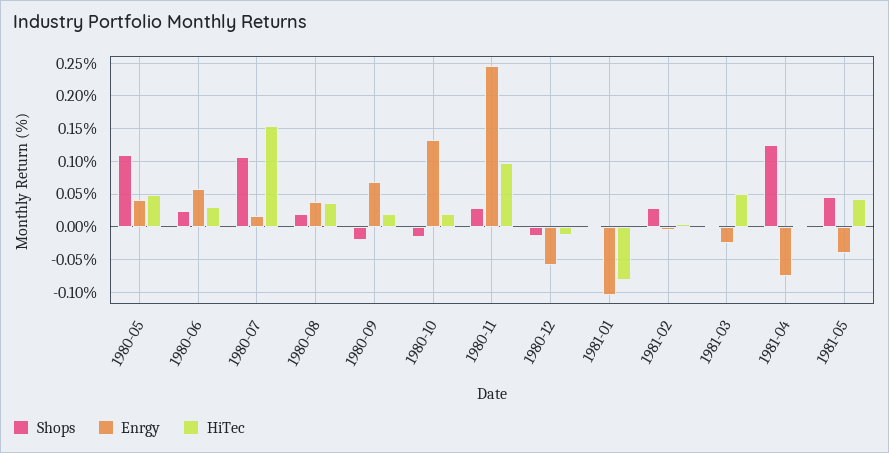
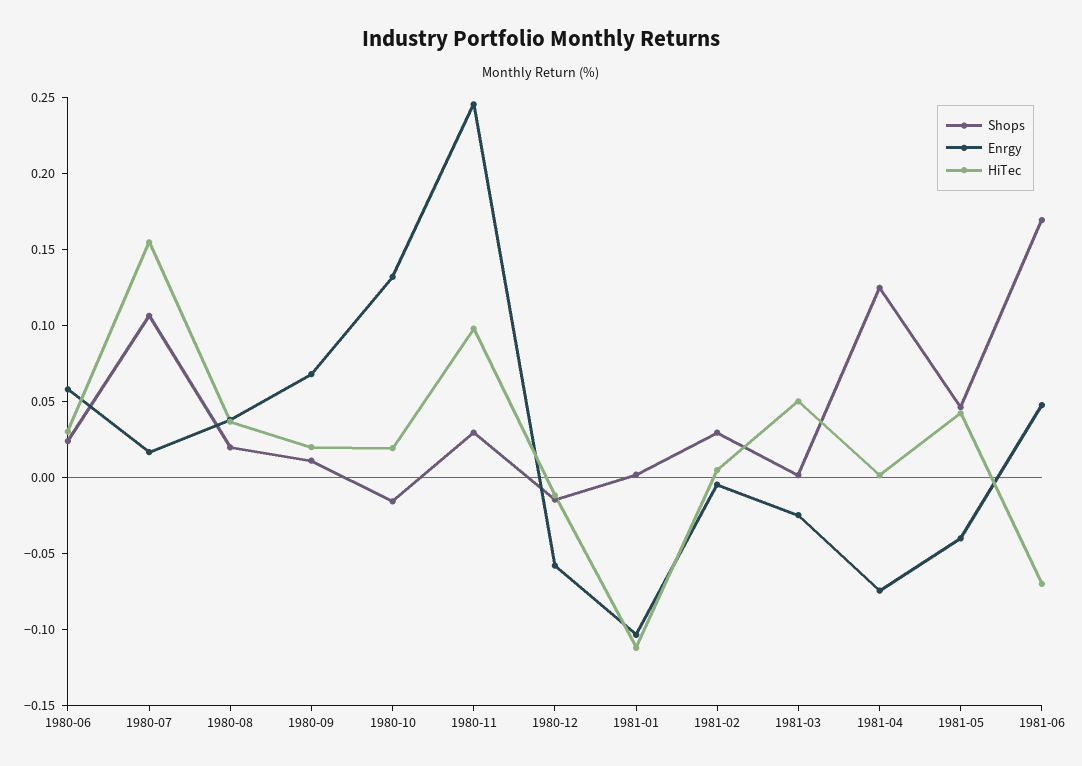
Shops, 1980-05: 0.11 -> none
Enrgy, 1980-05: 0.04 -> none
HiTec, 1980-05: 0.05 -> none
Shops, 1980-09: -0.02 -> 0.01
HiTec, 1981-01: -0.08 -> -0.11
Shops, 1981-06: none -> 0.17
Enrgy, 1981-06: none -> 0.05
HiTec, 1981-06: none -> -0.07

